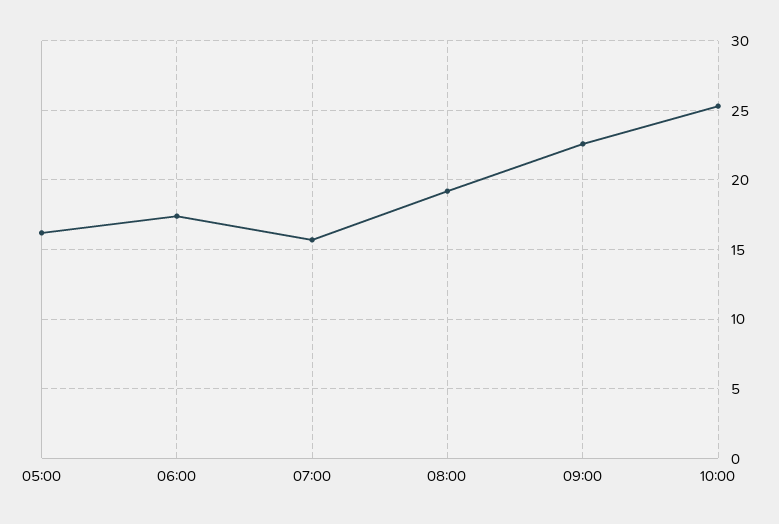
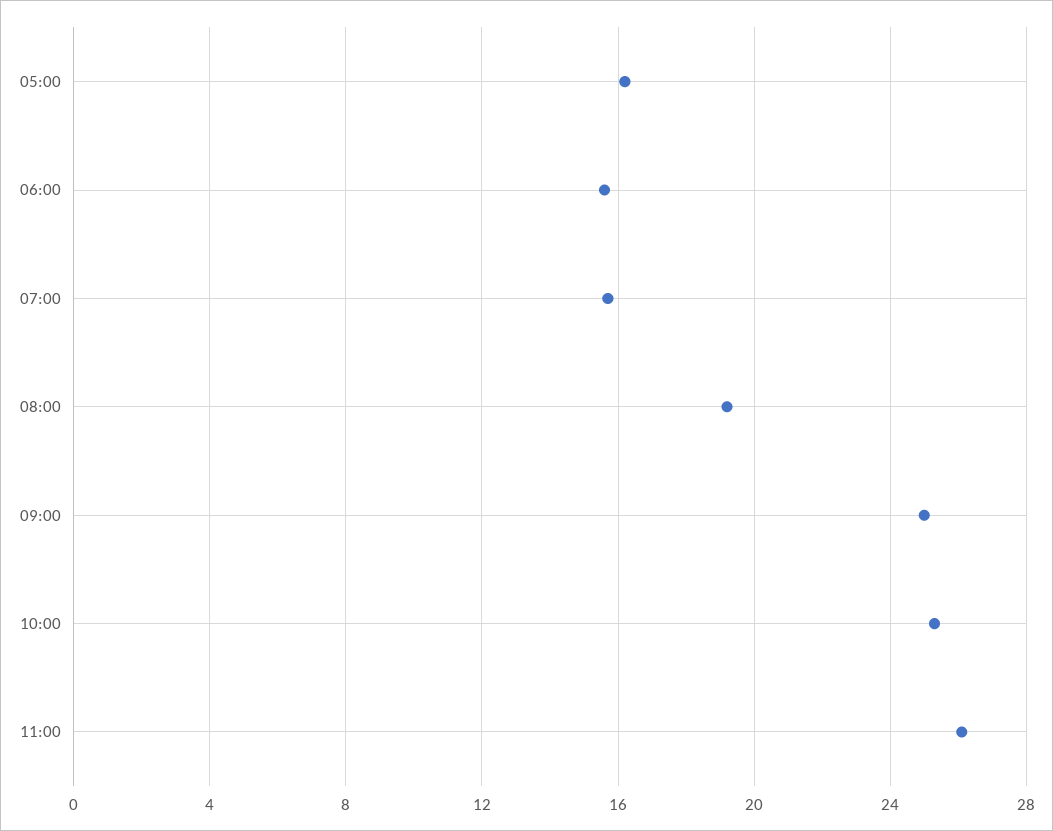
06:00: 17.5 -> 15.5
09:00: 22.5 -> 25
11:00: none -> 26

